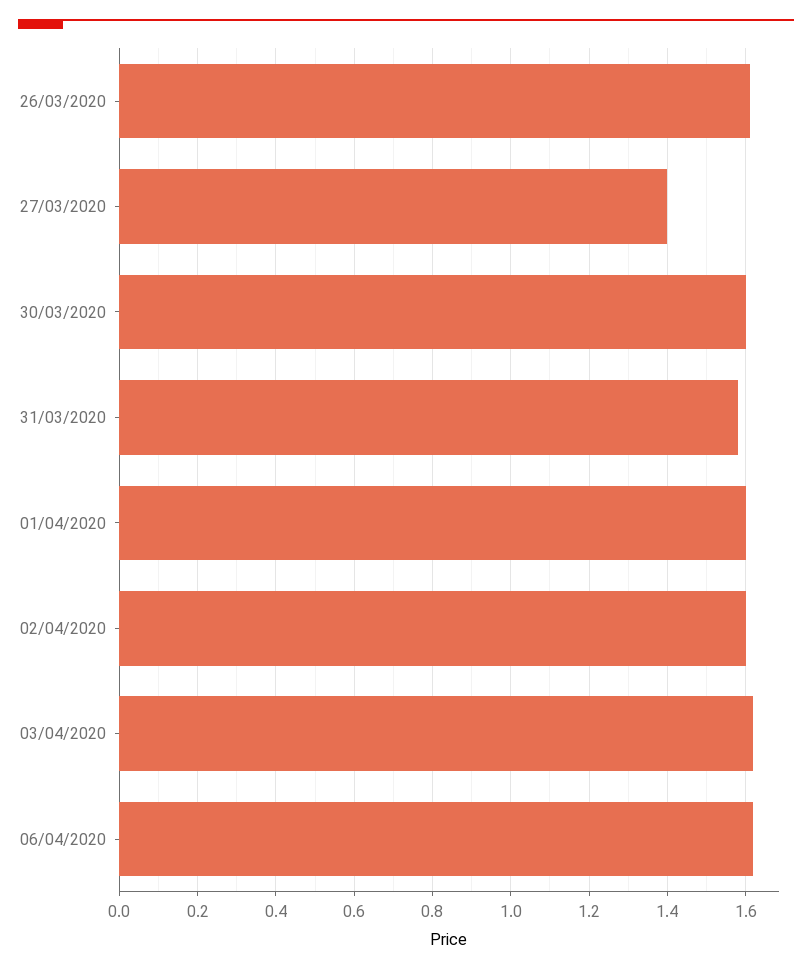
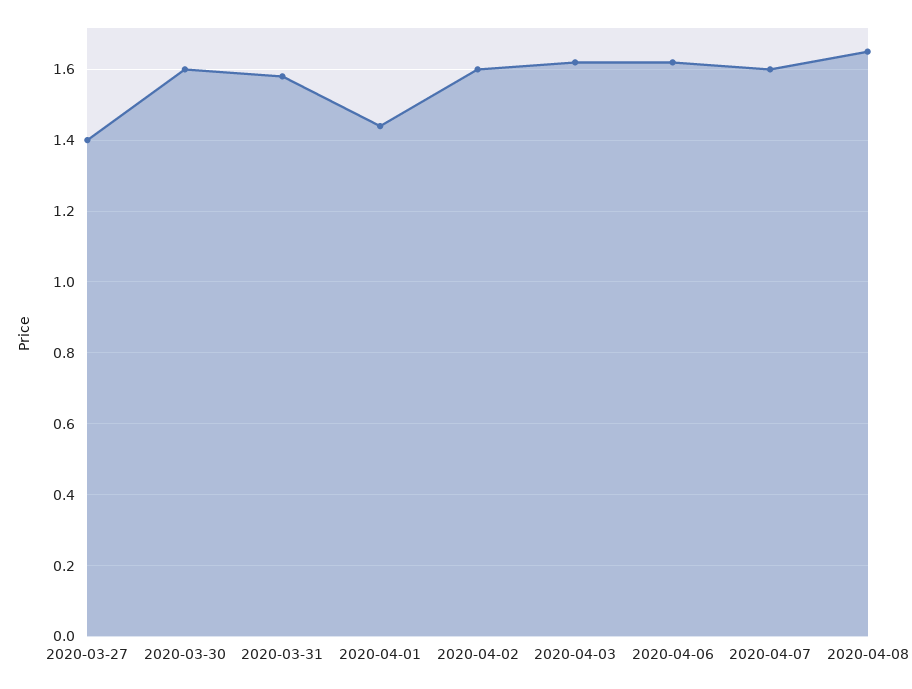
26/03/2020: 1.6 -> none
01/04/2020: 1.6 -> 1.45
2020-04-07: none -> 1.6
2020-04-08: none -> 1.65

